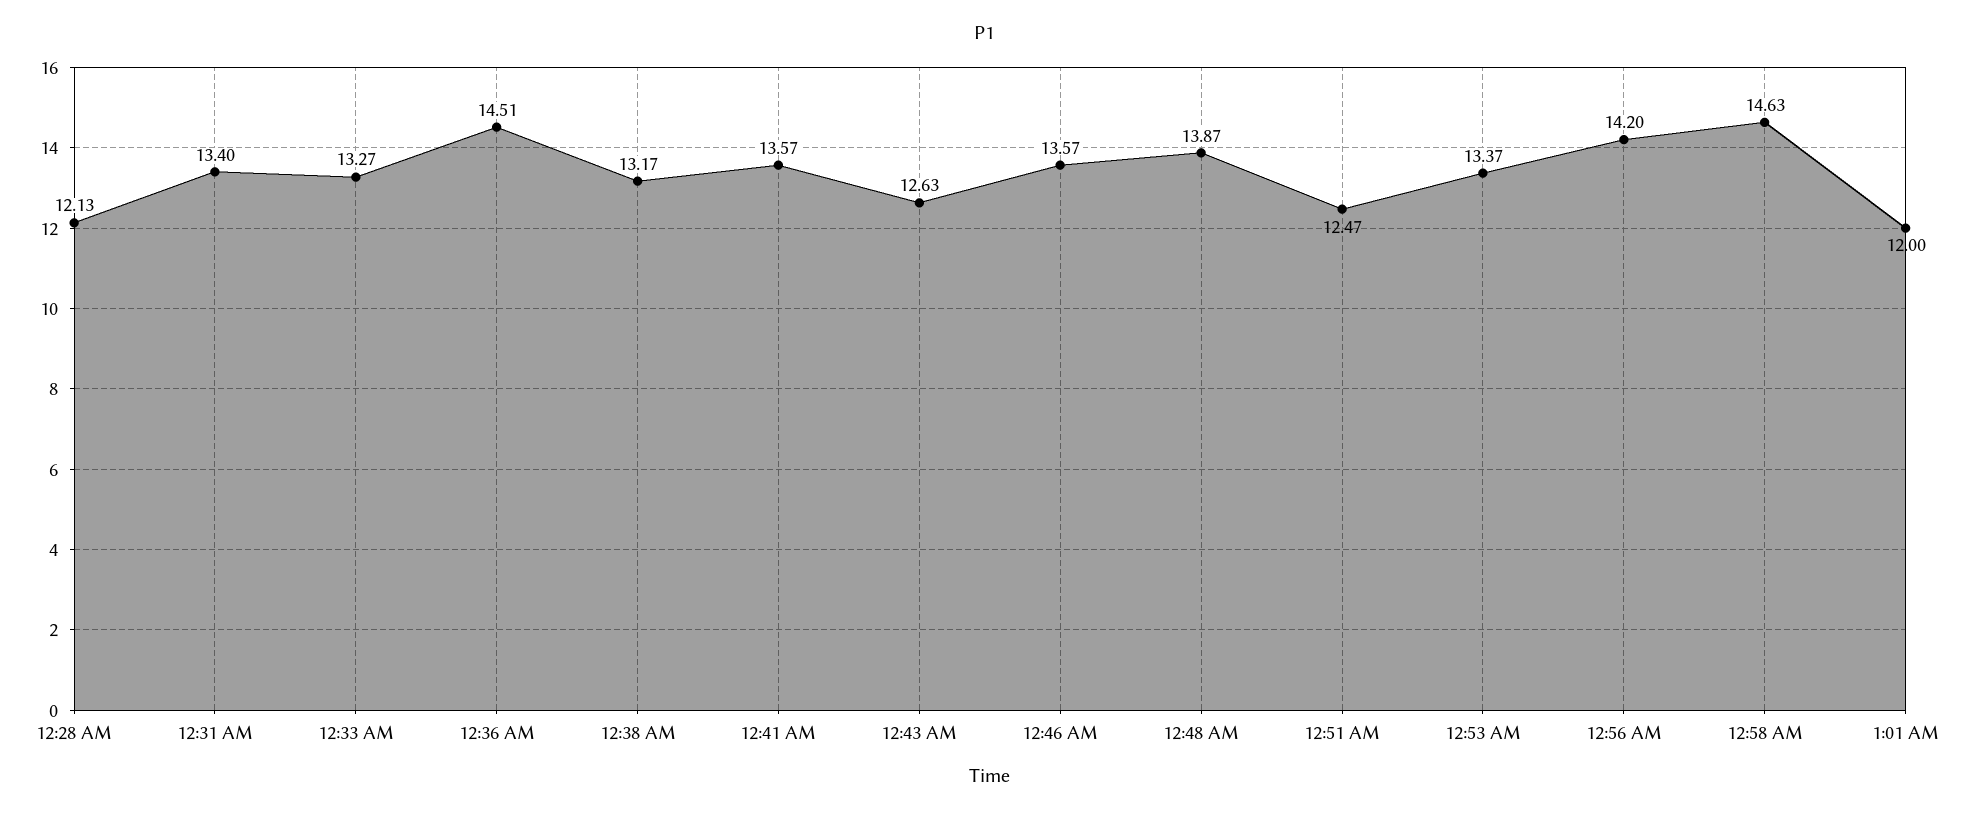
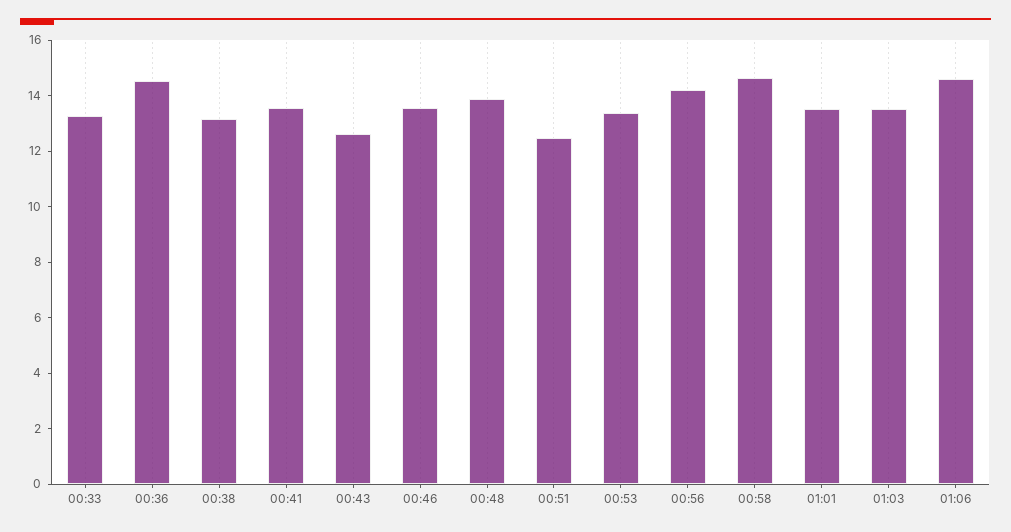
12:28 AM: 12.13 -> none
12:31 AM: 13.4 -> none
1:01 AM: 12 -> 13.5
01:03: none -> 13.5
01:06: none -> 14.5

